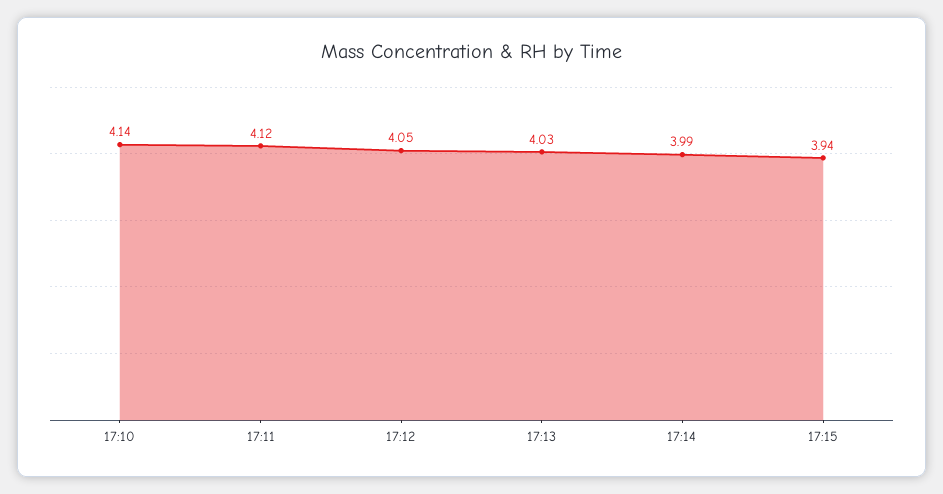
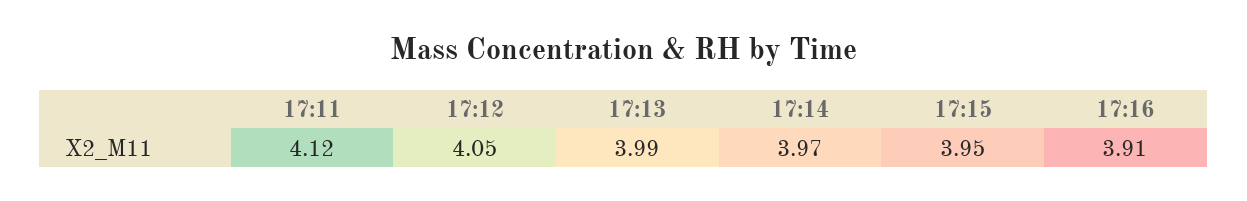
17:10: 4.14 -> none
17:13: 4.03 -> 3.99
17:14: 3.99 -> 3.97
17:15: 3.94 -> 3.95
17:16: none -> 3.91

